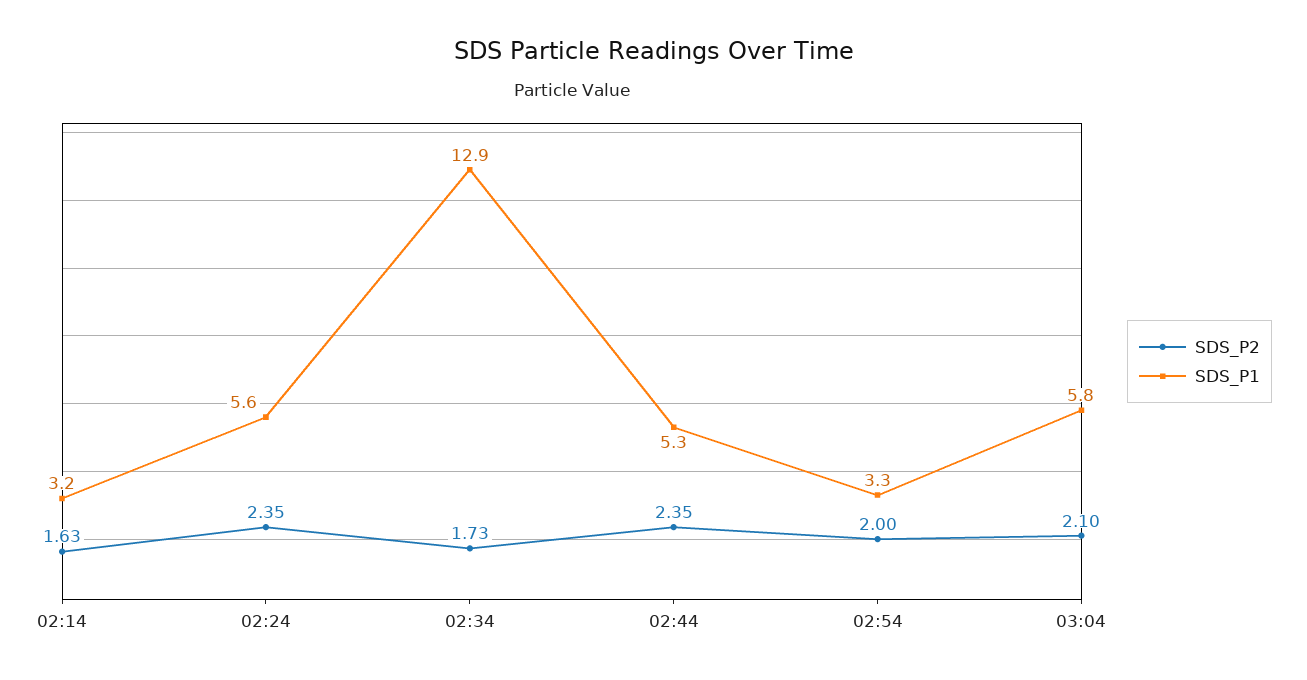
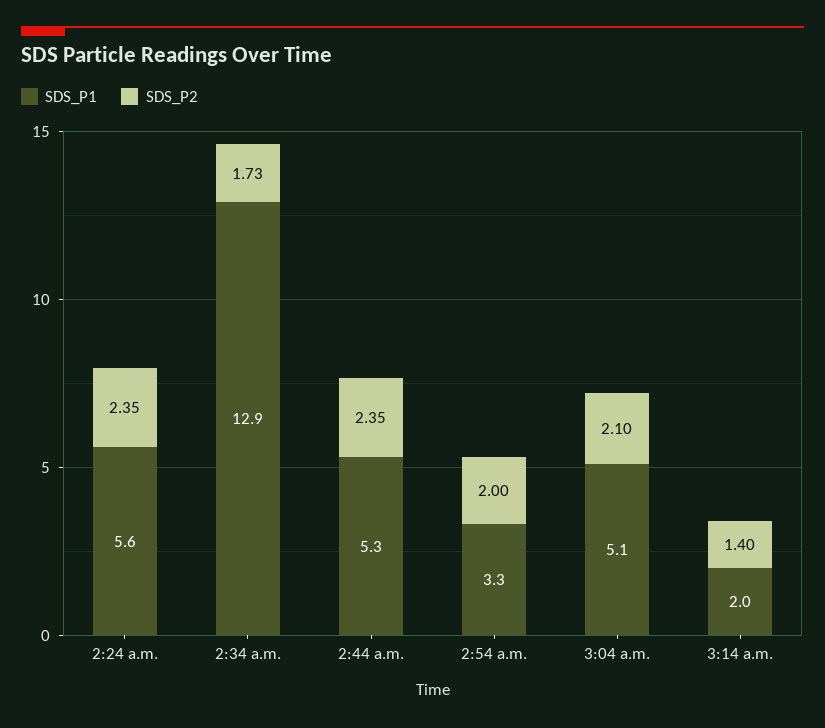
SDS_P2, 02:14: 1.63 -> none
SDS_P1, 02:14: 3.2 -> none
SDS_P1, 03:04: 5.8 -> 5.1
SDS_P1, 3:14 a.m.: none -> 2
SDS_P2, 3:14 a.m.: none -> 1.4

